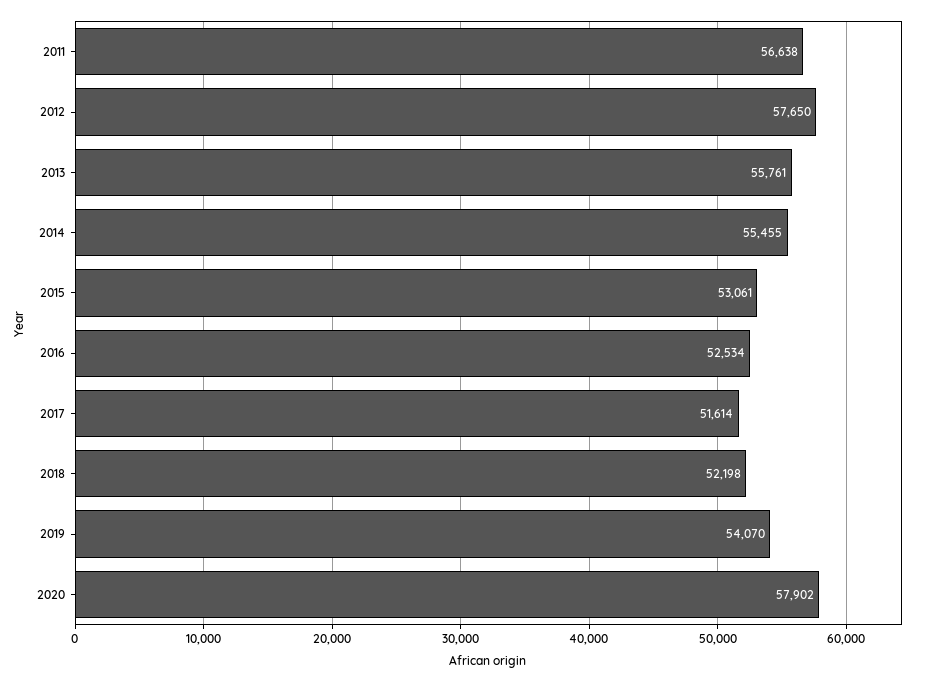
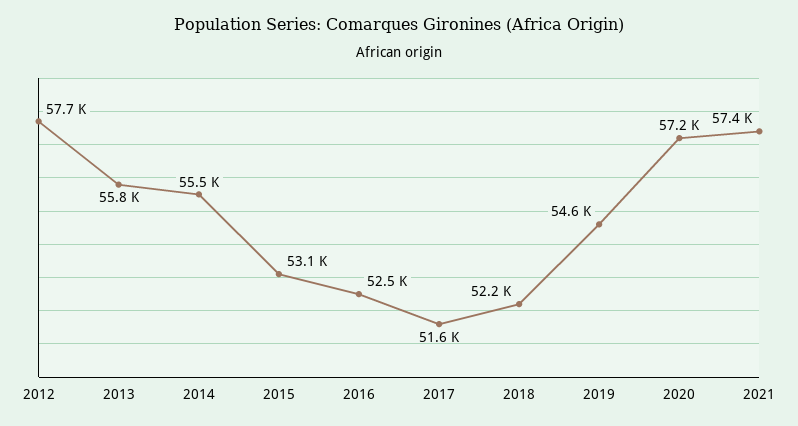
2011: 56638 -> none
2019: 54070 -> 54600
2020: 57902 -> 57200
2021: none -> 57400

